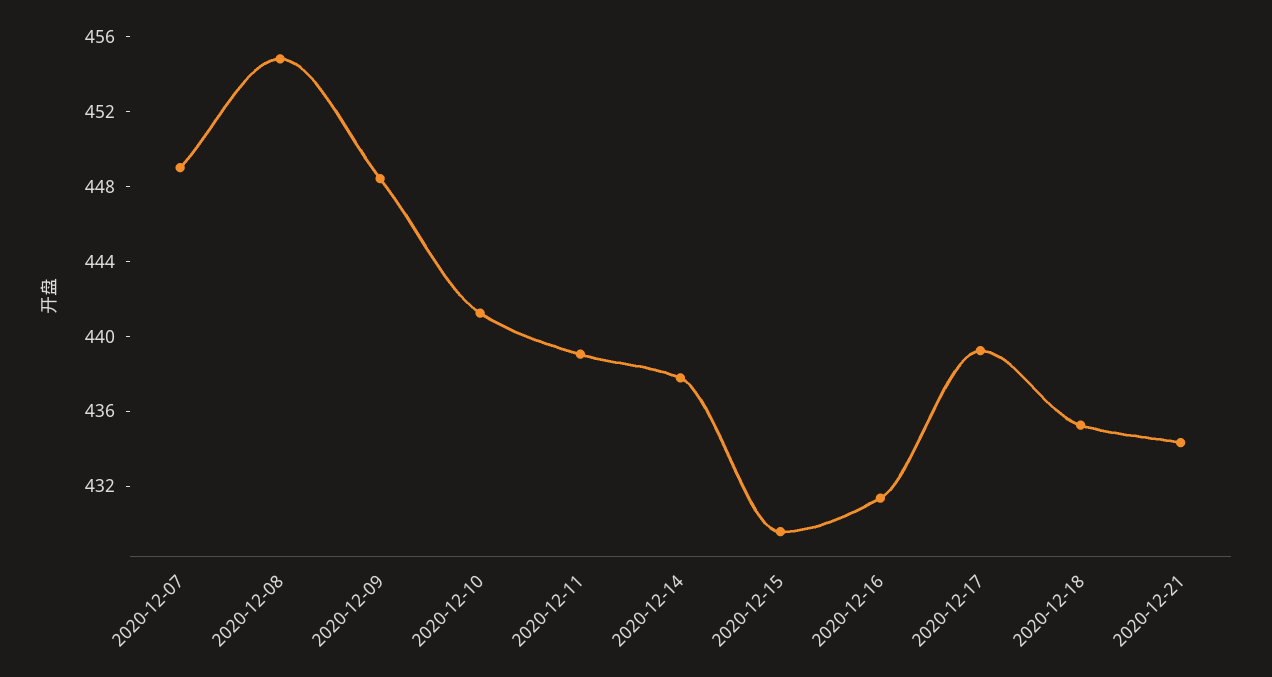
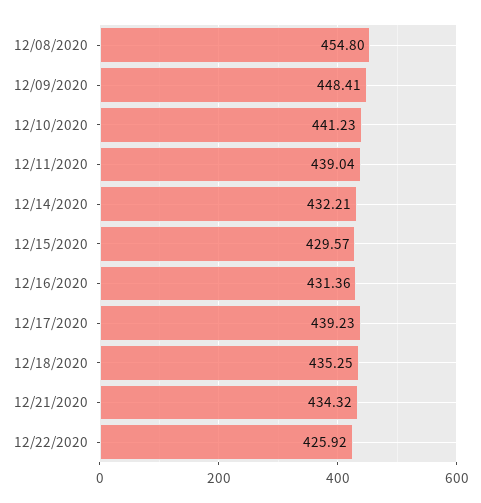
2020-12-07: 449 -> none
2020-12-14: 438 -> 432.21
12/22/2020: none -> 425.92

